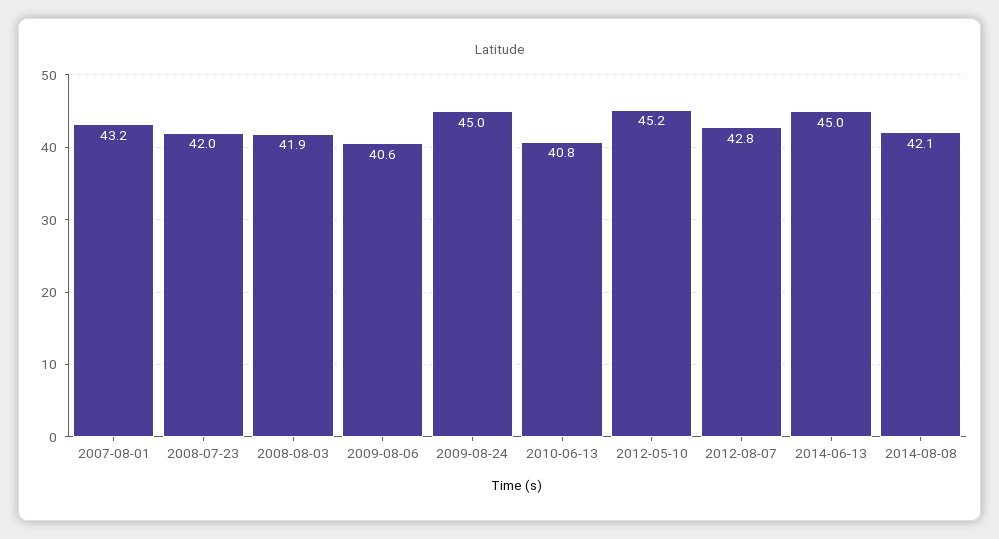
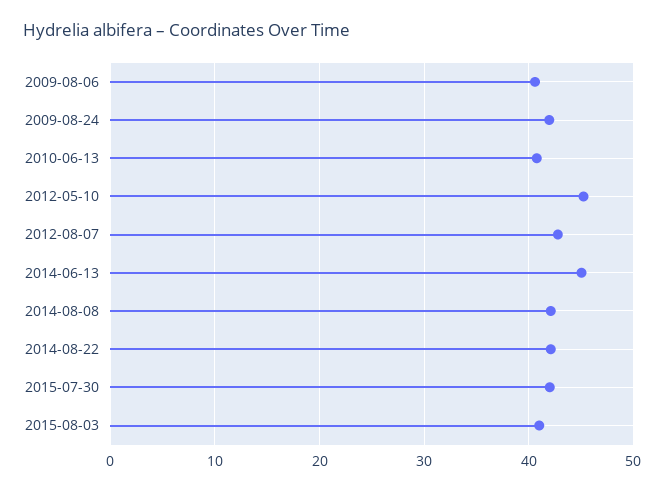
2007-08-01: 43.2 -> none
2008-07-23: 42 -> none
2008-08-03: 41.9 -> none
2009-08-24: 45 -> 42
2014-08-22: none -> 42
2015-07-30: none -> 42
2015-08-03: none -> 41

